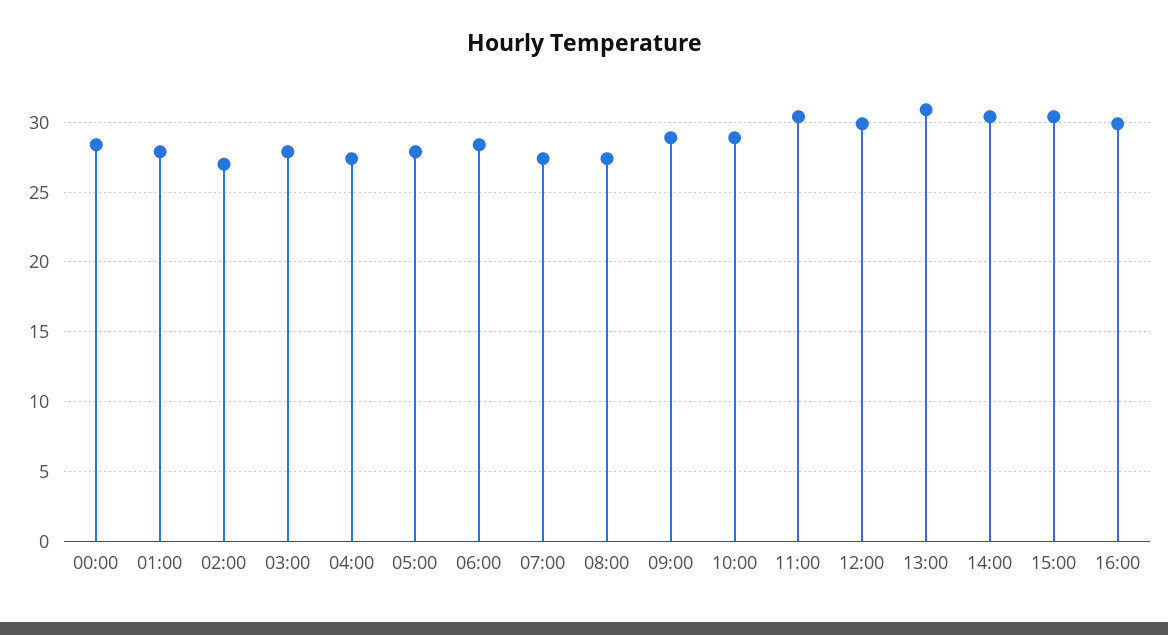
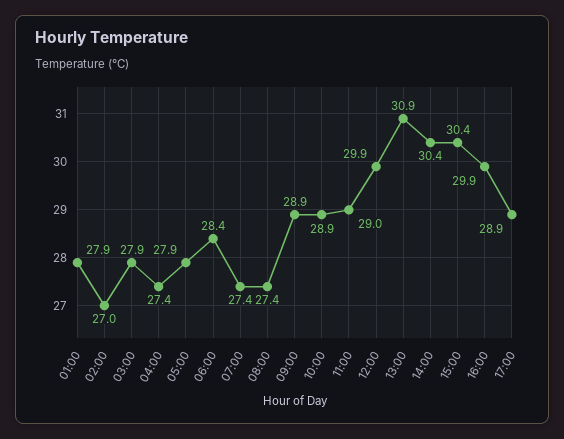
00:00: 28.5 -> none
11:00: 30.5 -> 29
17:00: none -> 28.9

